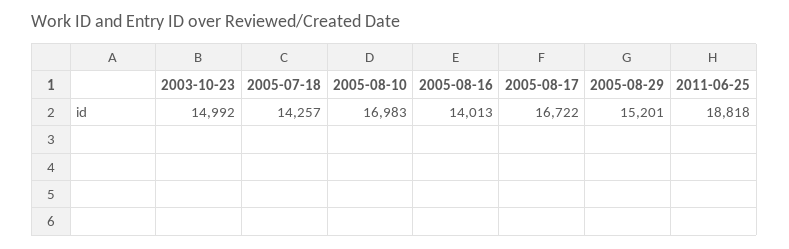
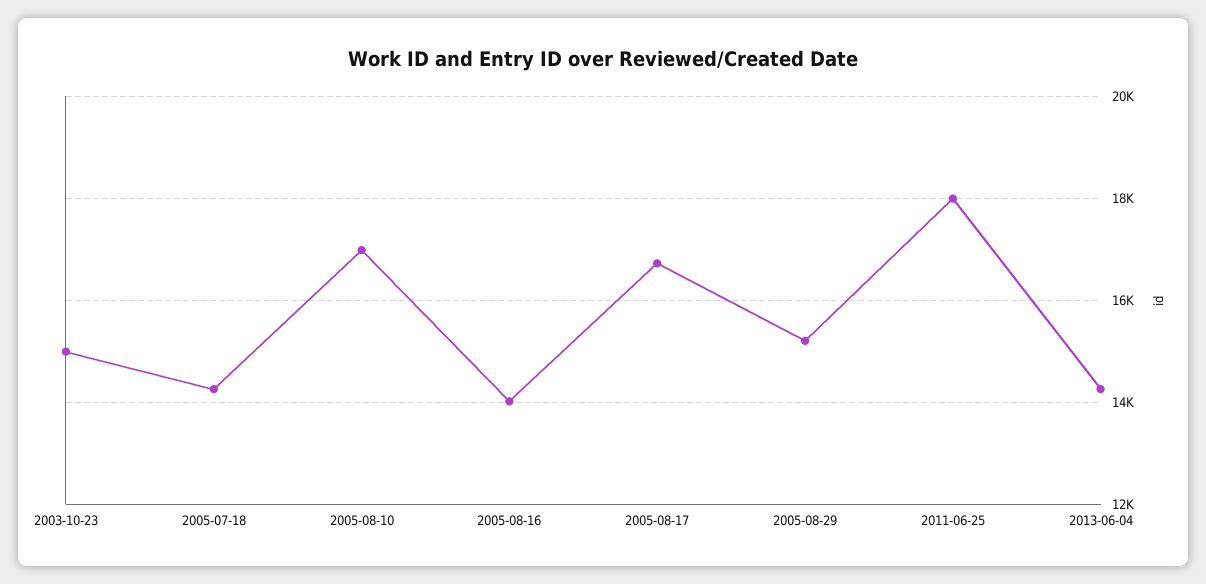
2011-06-25: 18818 -> 18000
2013-06-04: none -> 14200

